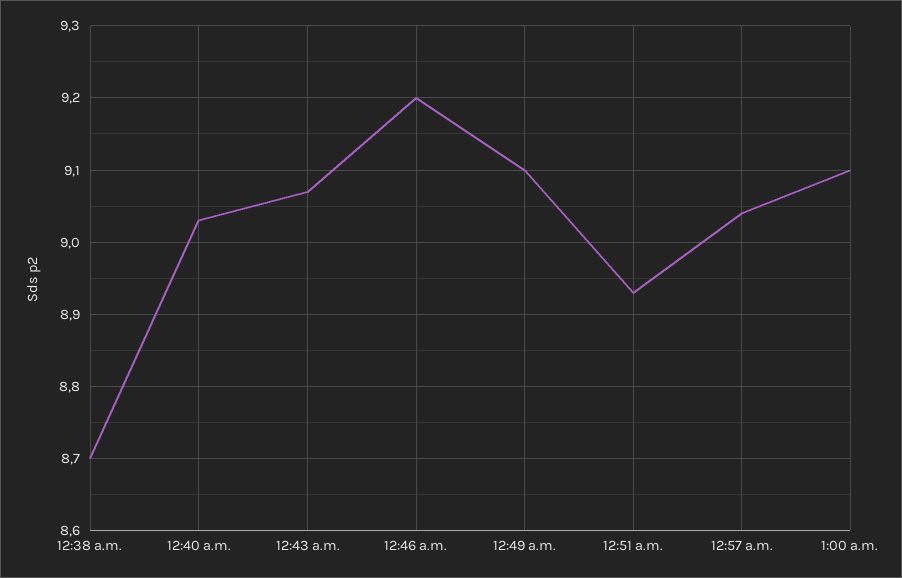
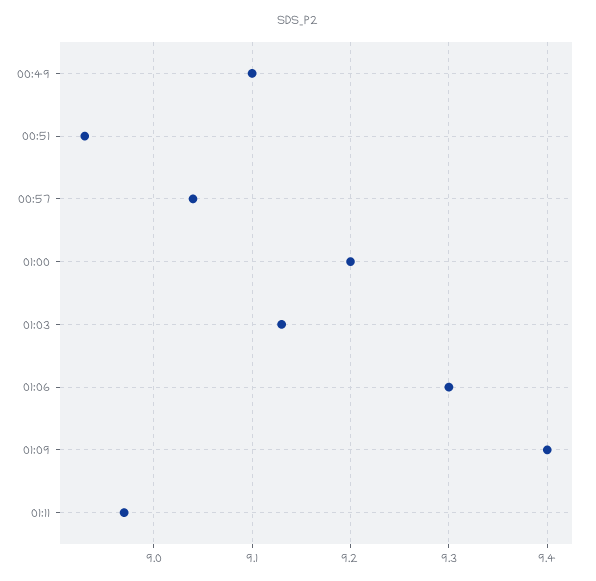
12:38 a.m.: 8.7 -> none
12:40 a.m.: 9.03 -> none
12:43 a.m.: 9.07 -> none
12:46 a.m.: 9.2 -> none
1:00 a.m.: 9.1 -> 9.2
01:03: none -> 9.13
01:06: none -> 9.3
01:09: none -> 9.4
01:11: none -> 8.97

